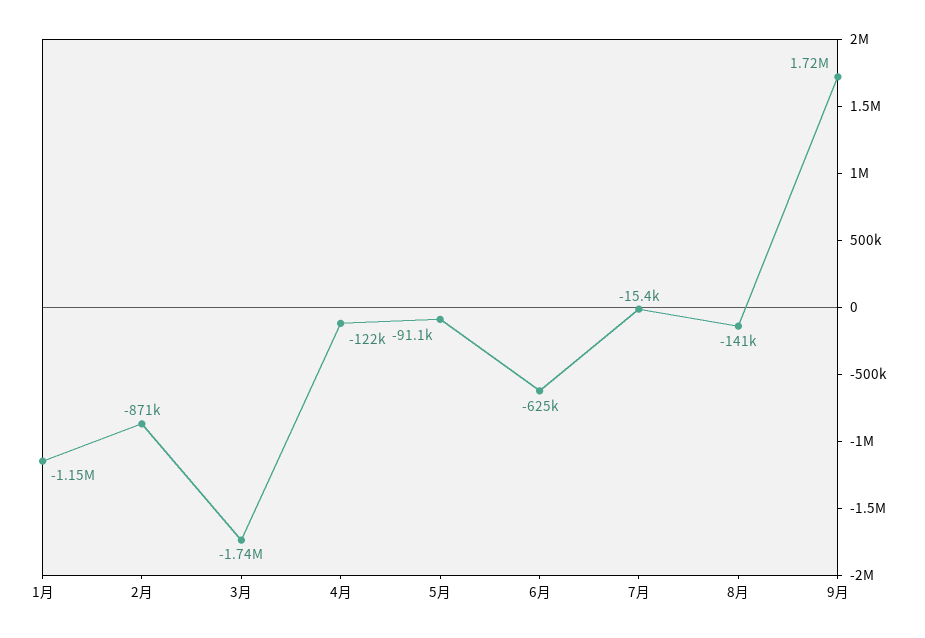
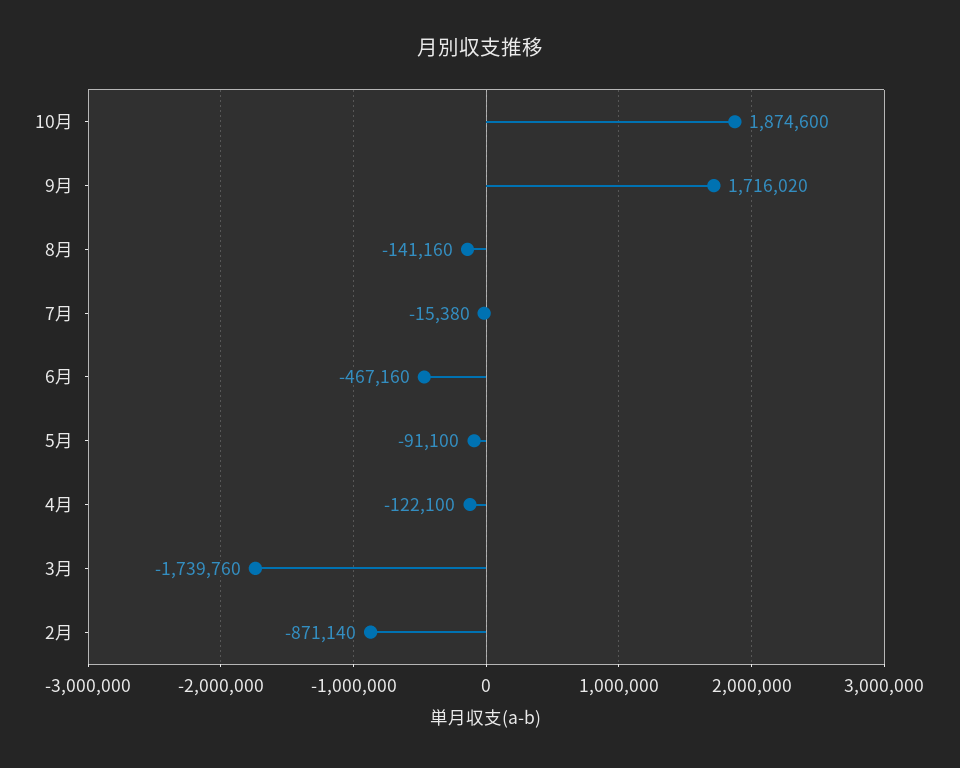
1月: -1150000 -> none
6月: -625000 -> -467160
10月: none -> 1874600

